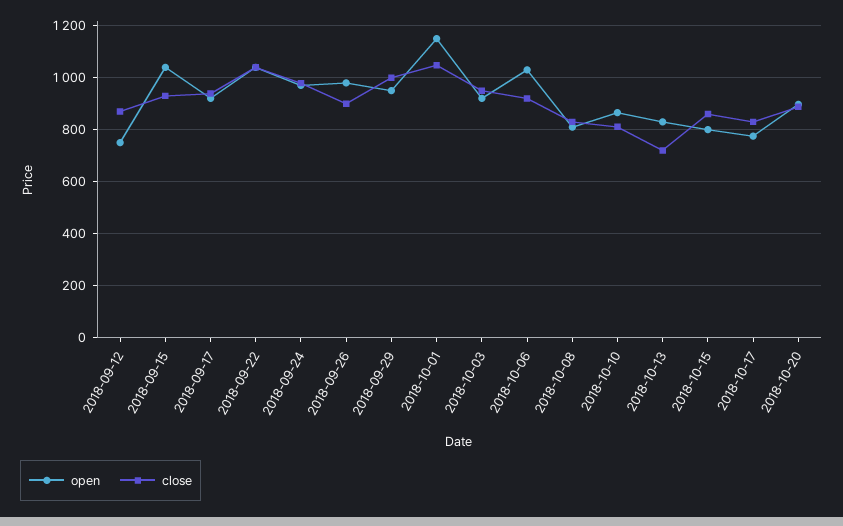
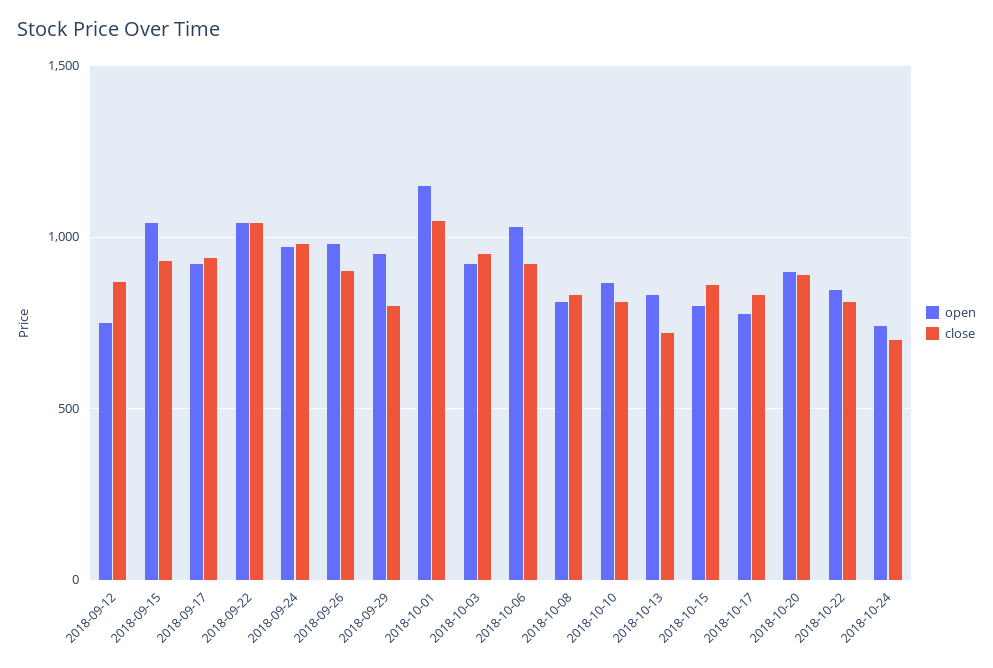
close, 2018-09-29: 1000 -> 800
open, 2018-10-22: none -> 850
close, 2018-10-22: none -> 800
open, 2018-10-24: none -> 750
close, 2018-10-24: none -> 700

